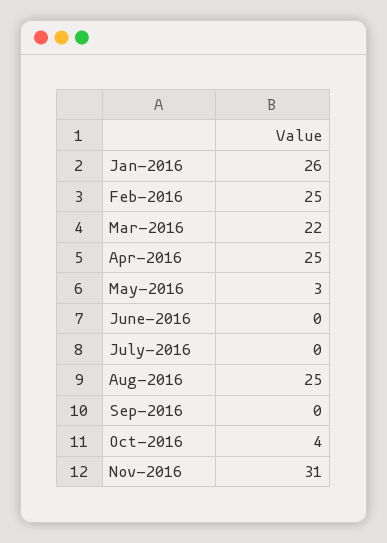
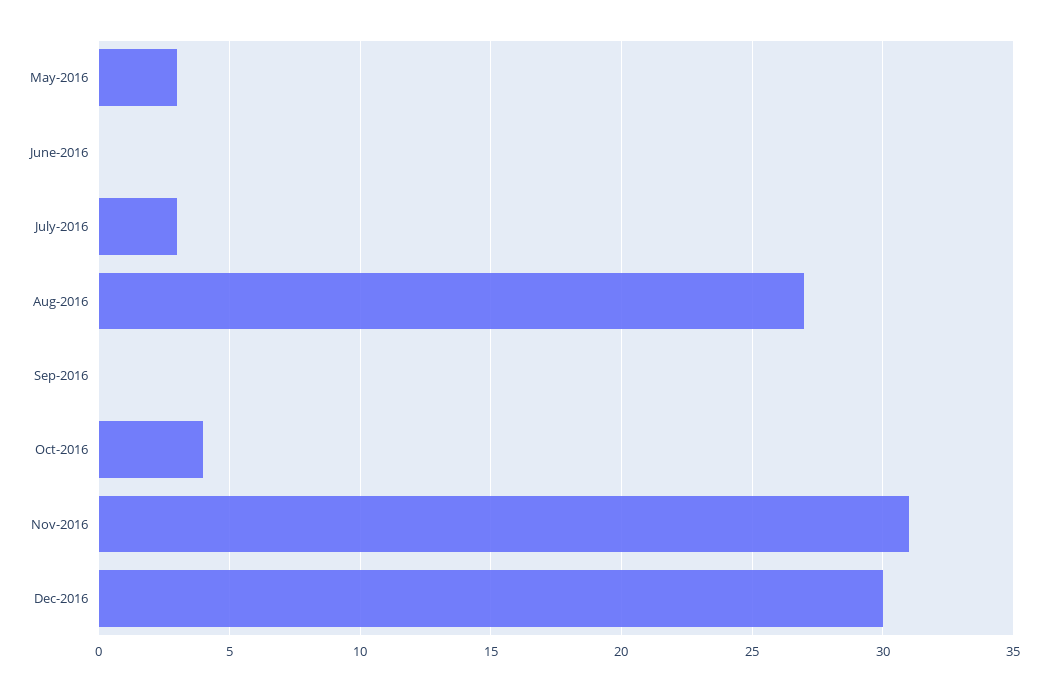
Jan-2016: 26 -> none
Feb-2016: 25 -> none
Mar-2016: 22 -> none
Apr-2016: 25 -> none
July-2016: 0 -> 3
Aug-2016: 25 -> 27
Dec-2016: none -> 30

